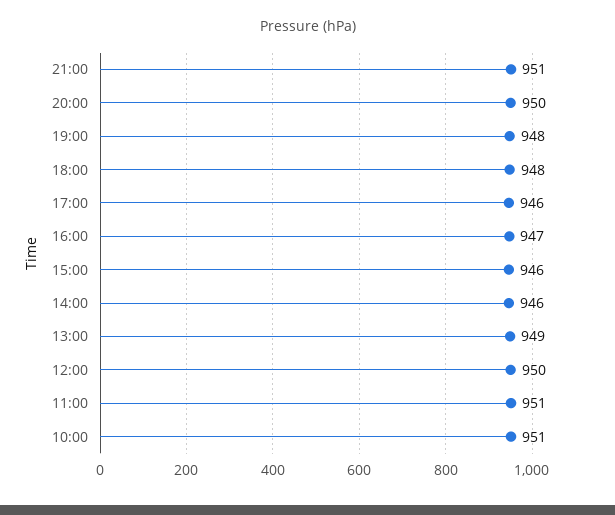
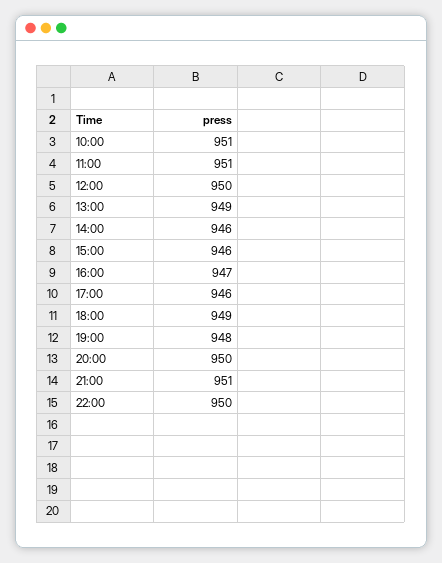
18:00: 948 -> 949
22:00: none -> 950

